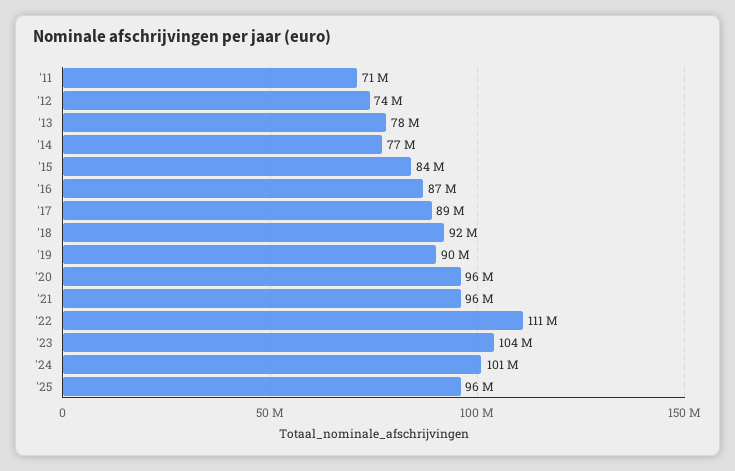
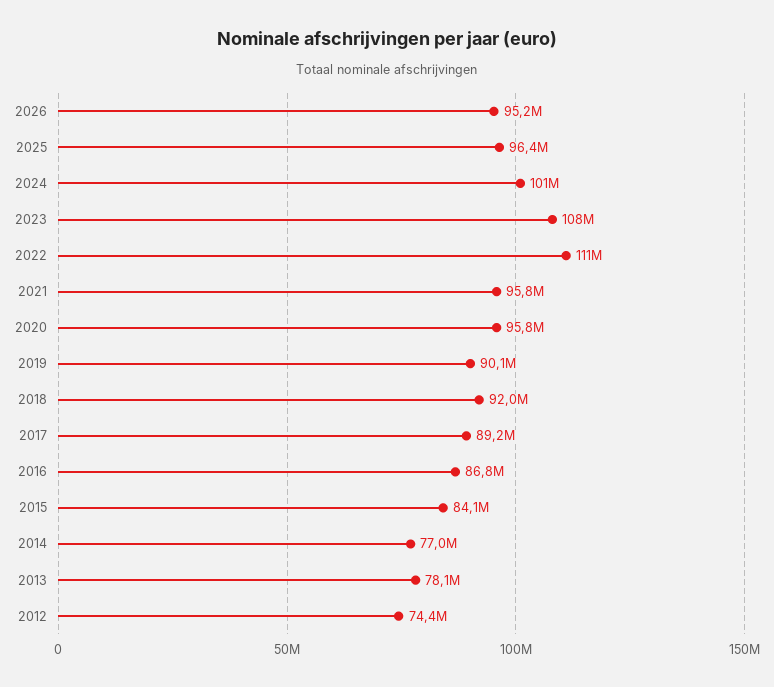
'11: 71000000 -> none
'23: 104000000 -> 108000000
2026: none -> 95200000

